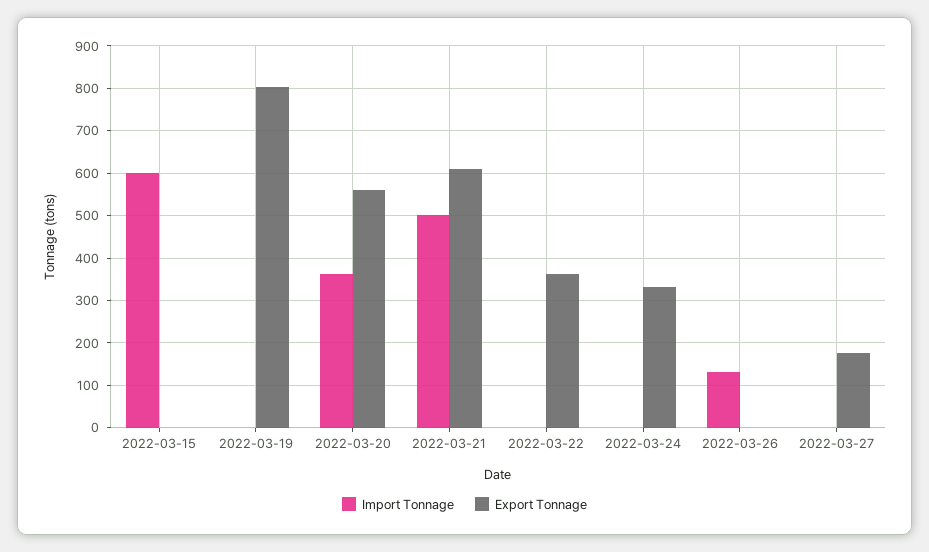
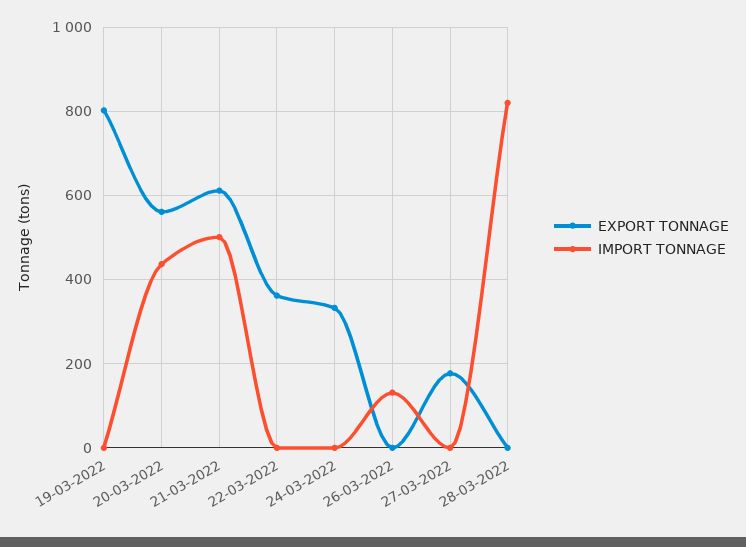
Import Tonnage, 2022-03-15: 600 -> none
Export Tonnage, 2022-03-15: 0 -> none
Import Tonnage, 2022-03-20: 360 -> 440
Export Tonnage, 28-03-2022: none -> 0
Import Tonnage, 28-03-2022: none -> 820

